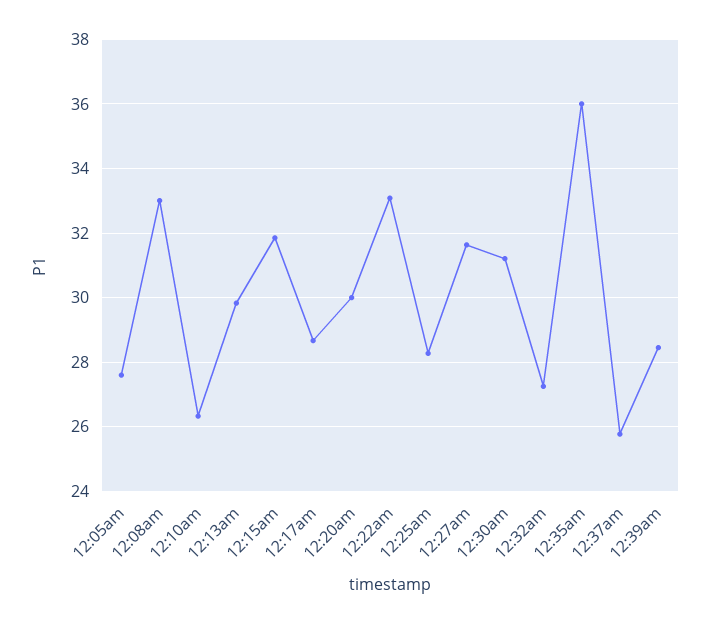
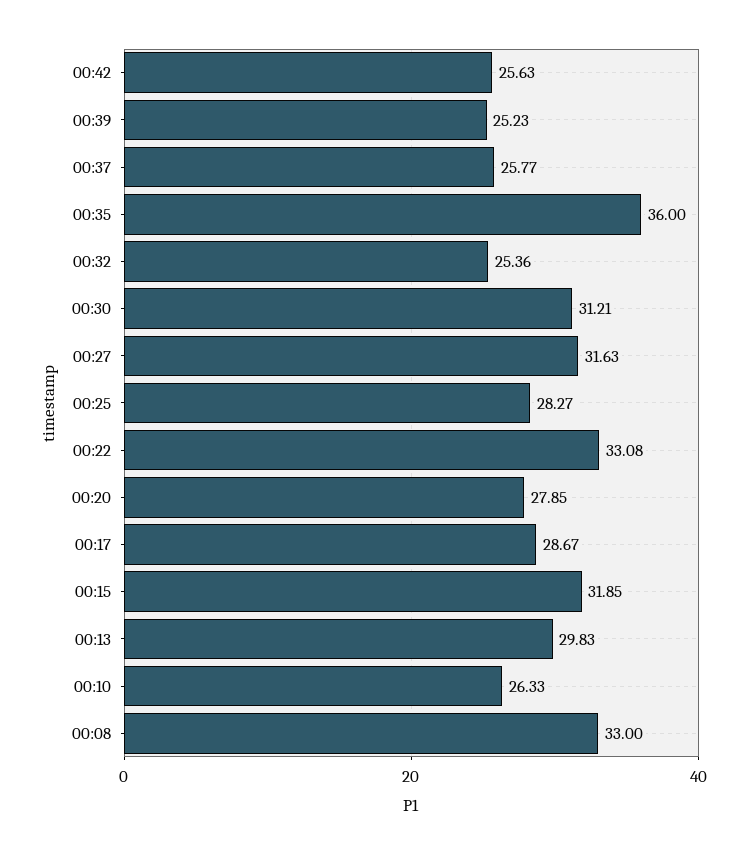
12:05am: 27.6 -> none
12:20am: 30 -> 27.85
12:32am: 27.2 -> 25.36
12:39am: 28.4 -> 25.23
00:42: none -> 25.63

